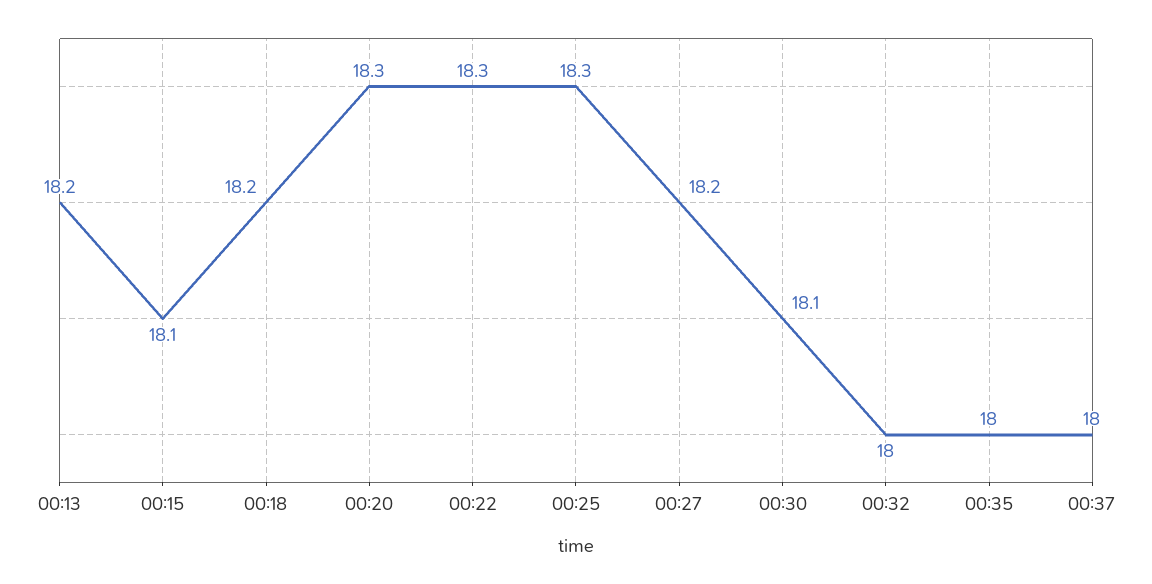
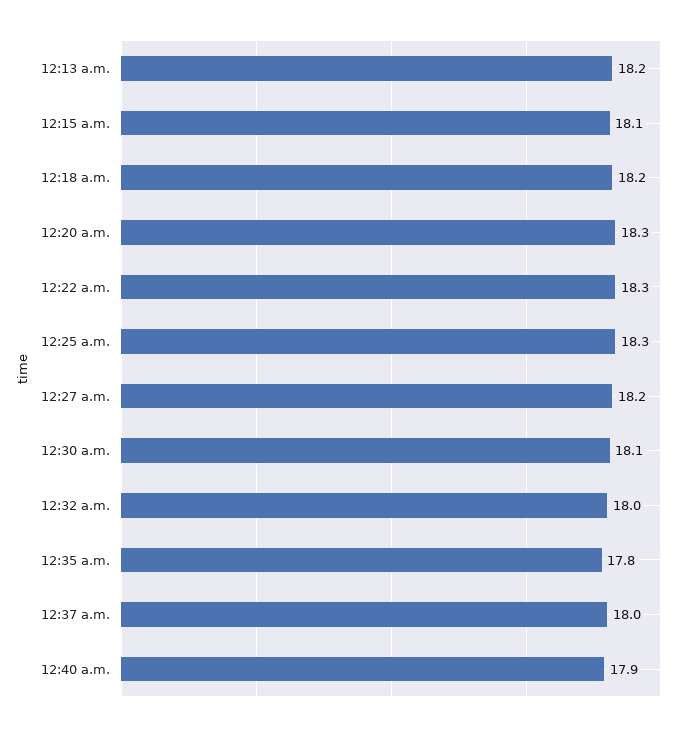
00:35: 18 -> 17.8
12:40 a.m.: none -> 17.9

